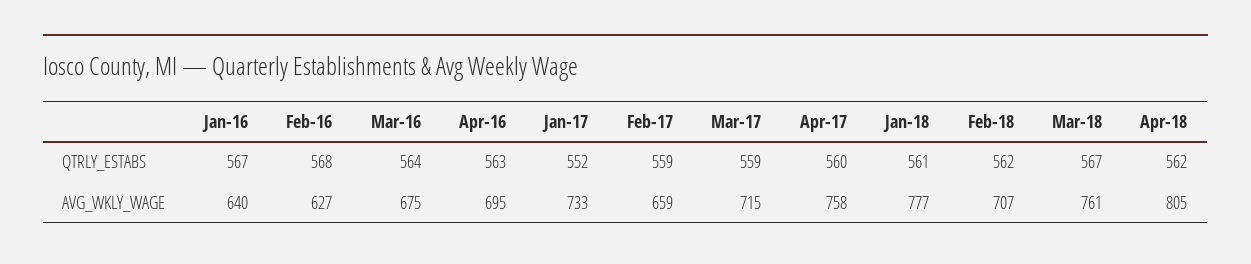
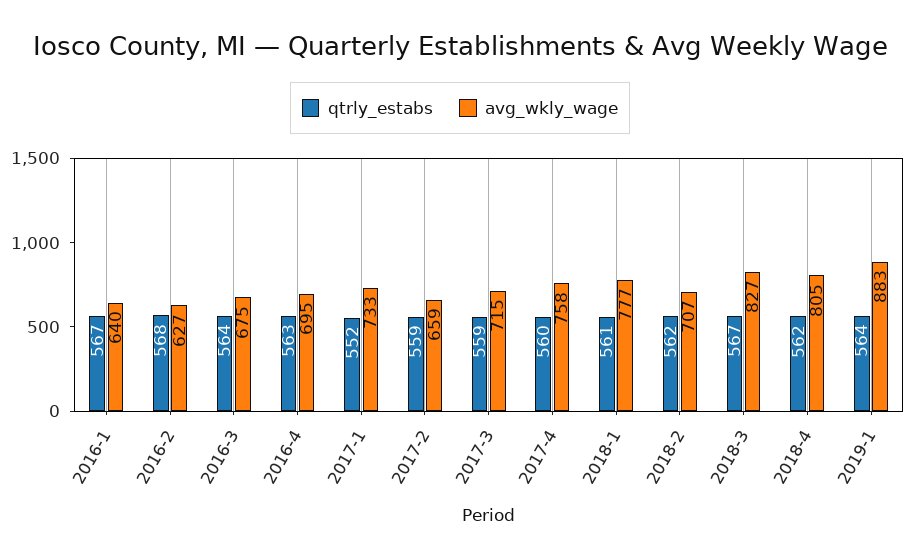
AVG_WKLY_WAGE, Mar-18: 761 -> 827
QTRLY_ESTABS, 2019-1: none -> 564
AVG_WKLY_WAGE, 2019-1: none -> 883

